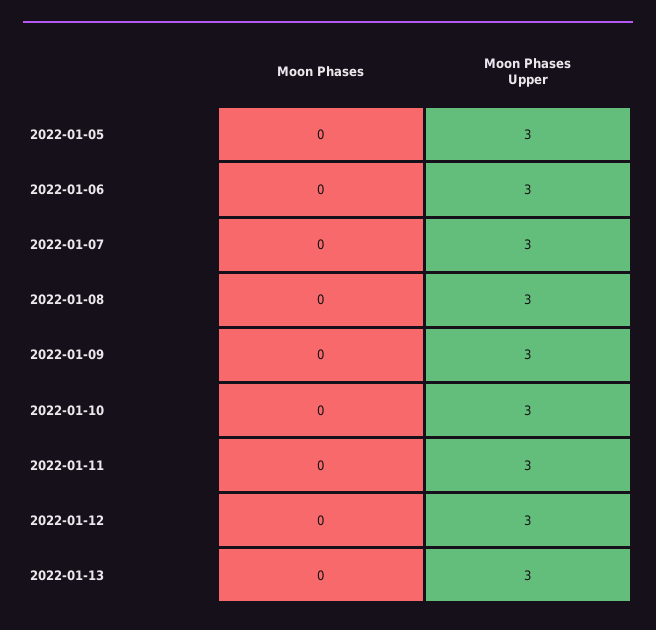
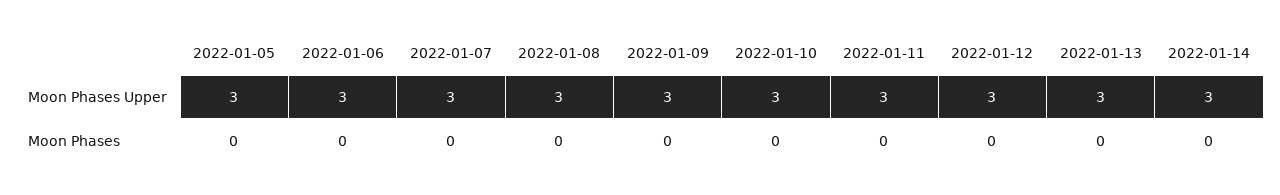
Moon Phases Upper, 2022-01-14: none -> 3
Moon Phases, 2022-01-14: none -> 0

